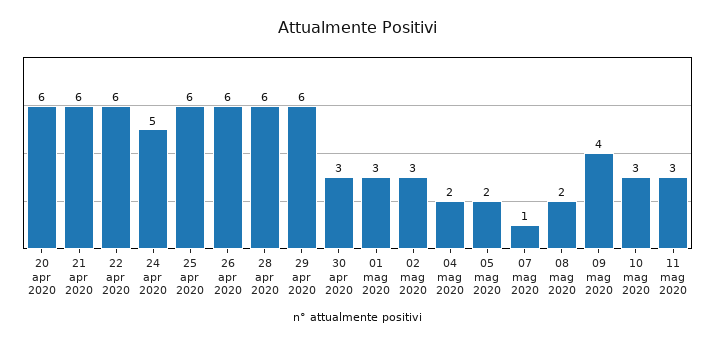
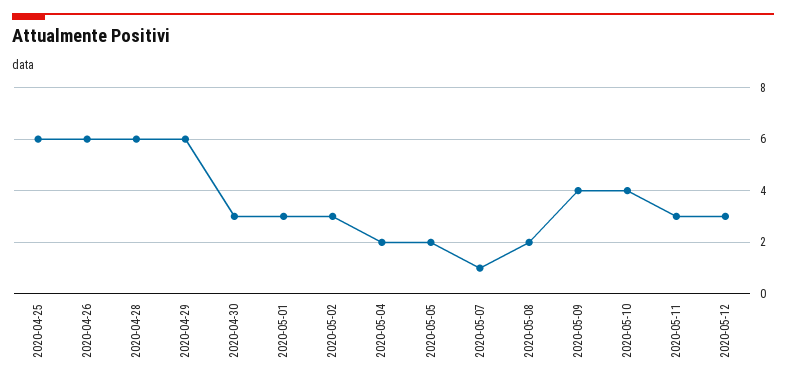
20 apr 2020: 6 -> none
21 apr 2020: 6 -> none
22 apr 2020: 6 -> none
24 apr 2020: 5 -> none
10 mag 2020: 3 -> 4
2020-05-12: none -> 3

